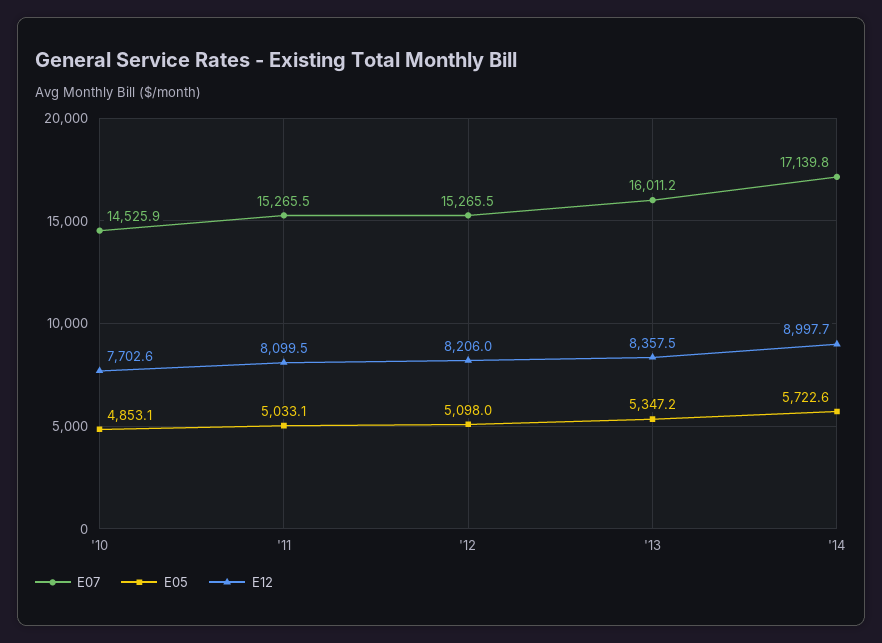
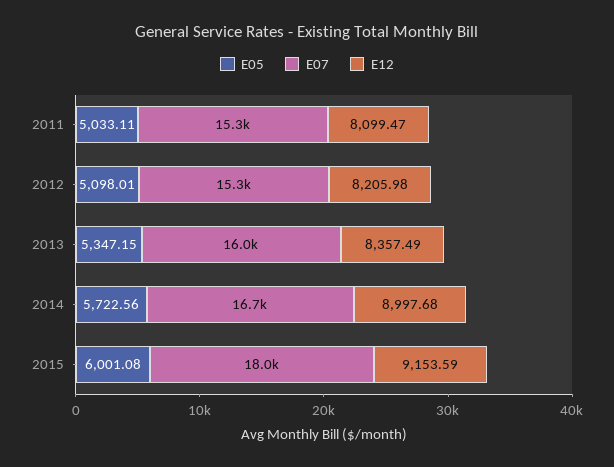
E07, '10: 14525.9 -> none
E05, '10: 4853.1 -> none
E12, '10: 7702.6 -> none
E07, '14: 17139.8 -> 16700
E05, 2015: none -> 6001.08
E07, 2015: none -> 18000
E12, 2015: none -> 9153.59

